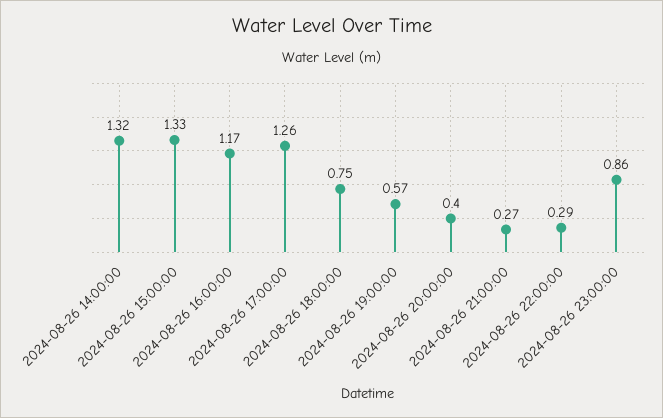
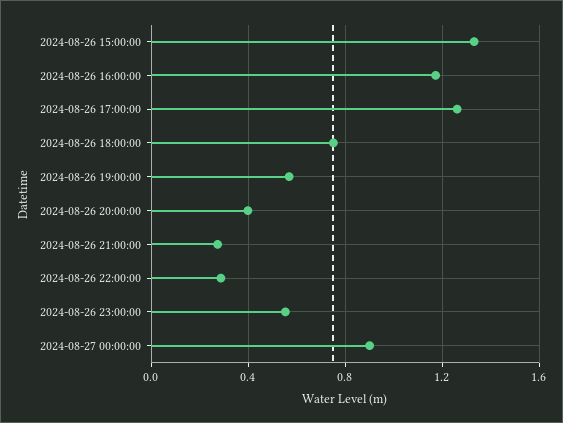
2024-08-26 14:00:00: 1.32 -> none
2024-08-26 23:00:00: 0.86 -> 0.55
2024-08-27 00:00:00: none -> 0.9

